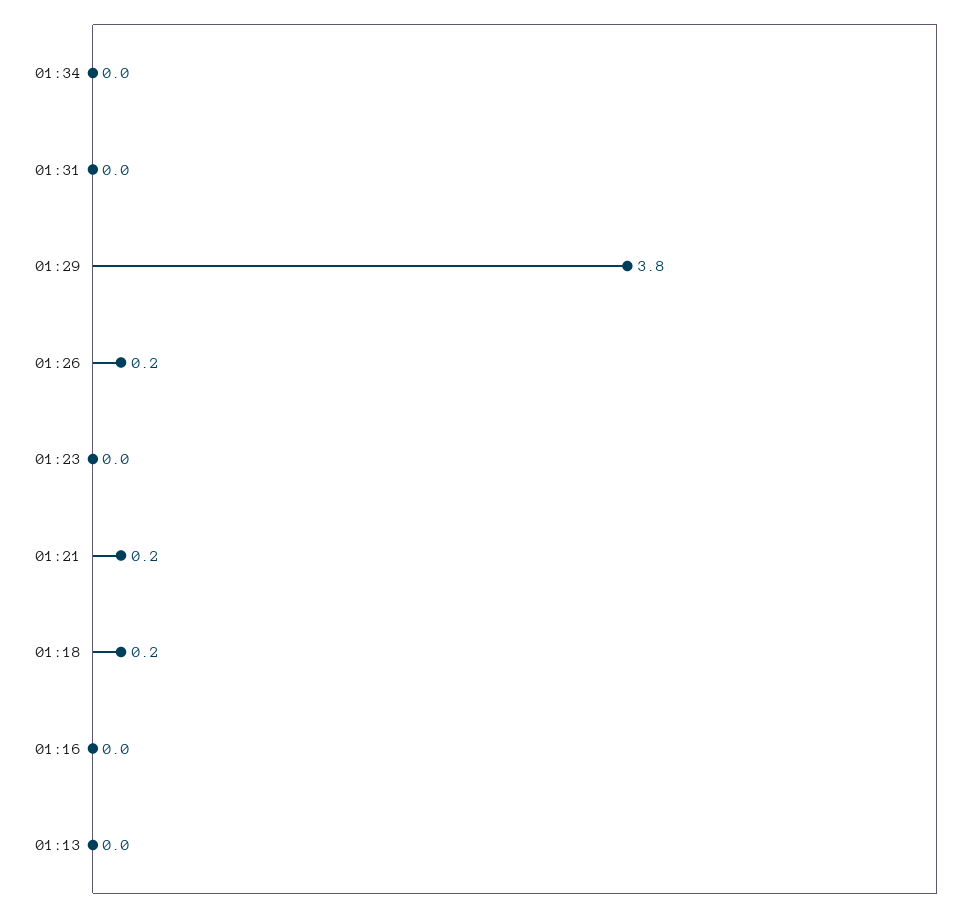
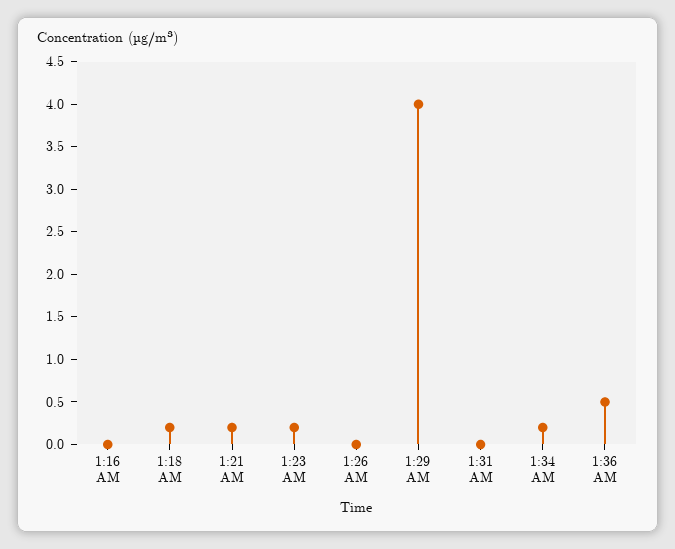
01:34: 0 -> 0.2
01:29: 3.8 -> 4
01:26: 0.2 -> 0
01:23: 0 -> 0.2
01:13: 0 -> none
1:36 AM: none -> 0.5

